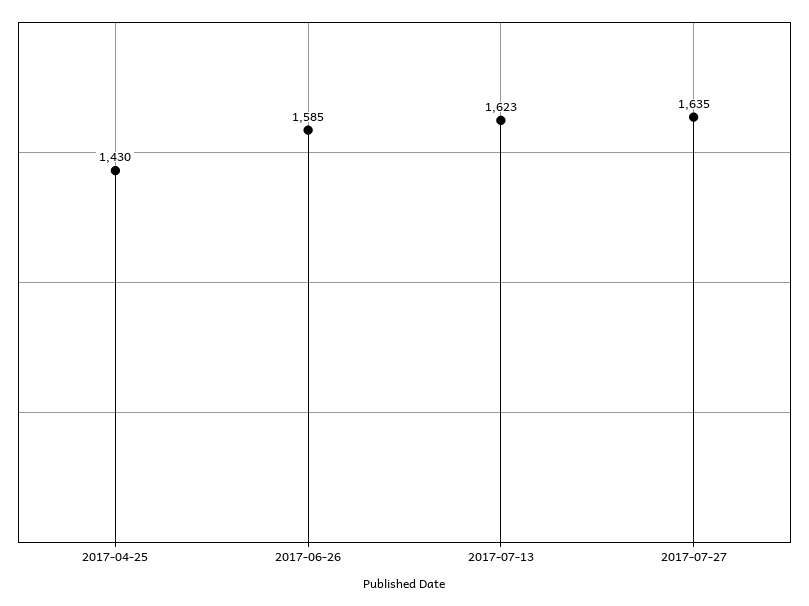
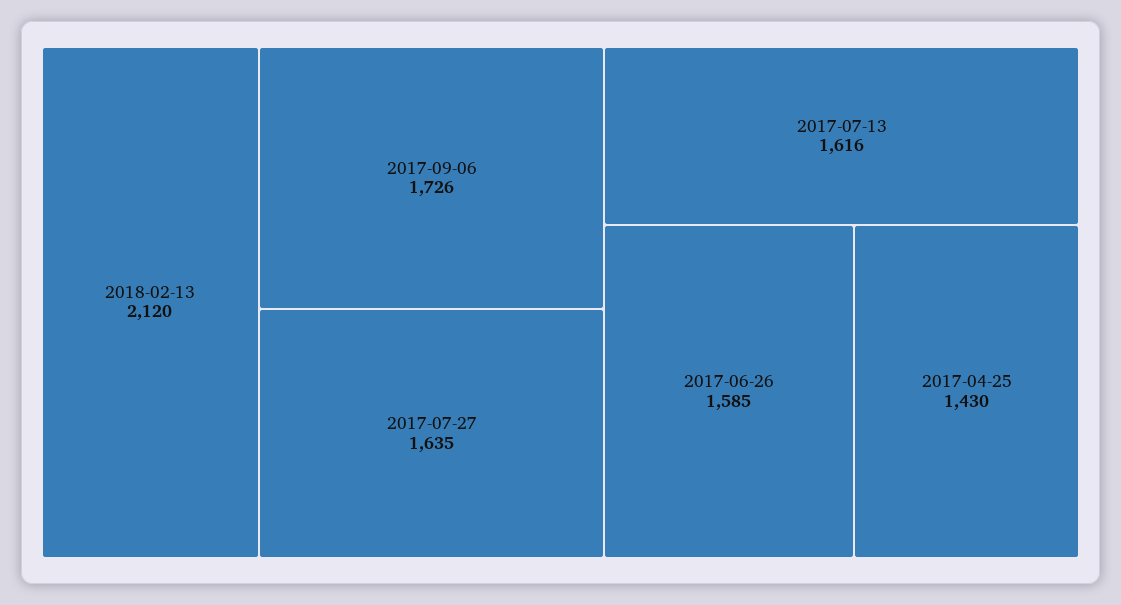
2017-07-13: 1623 -> 1616
2018-02-13: none -> 2120
2017-09-06: none -> 1726

